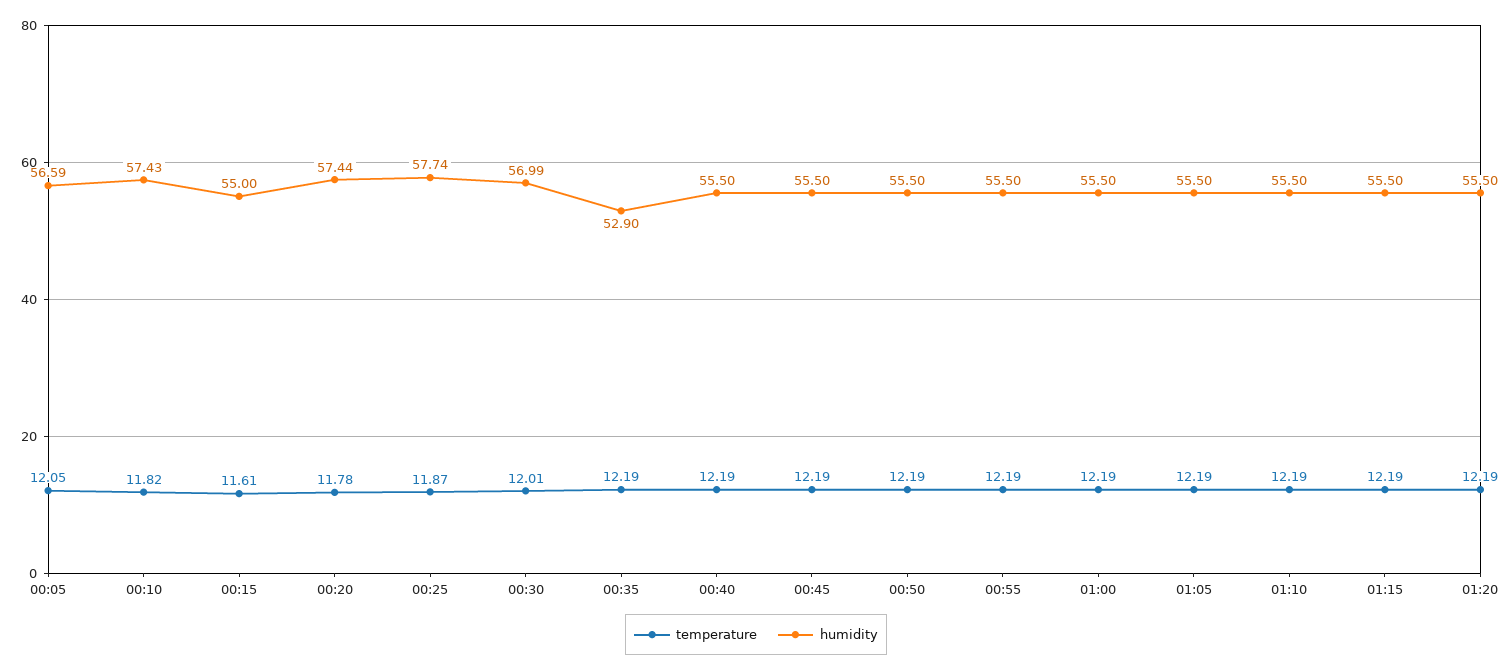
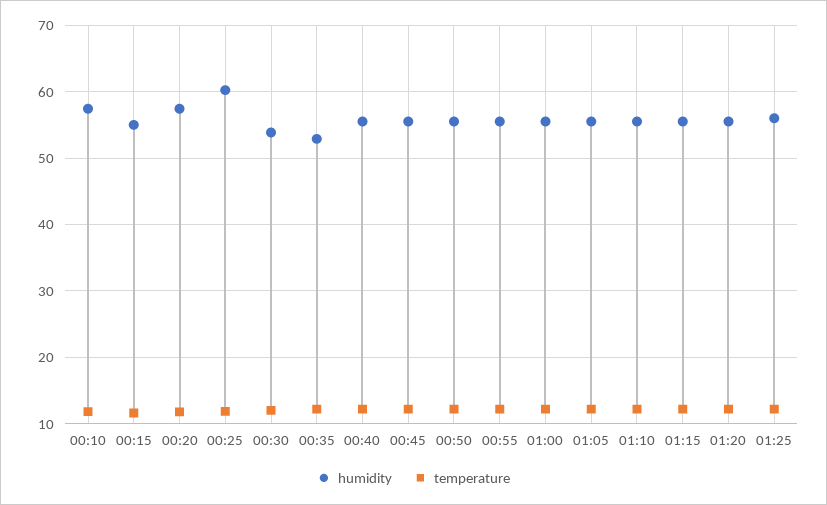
temperature, 00:05: 12.05 -> none
humidity, 00:05: 56.59 -> none
humidity, 00:25: 57.74 -> 60
humidity, 00:30: 56.99 -> 54
humidity, 01:25: none -> 56
temperature, 01:25: none -> 12

